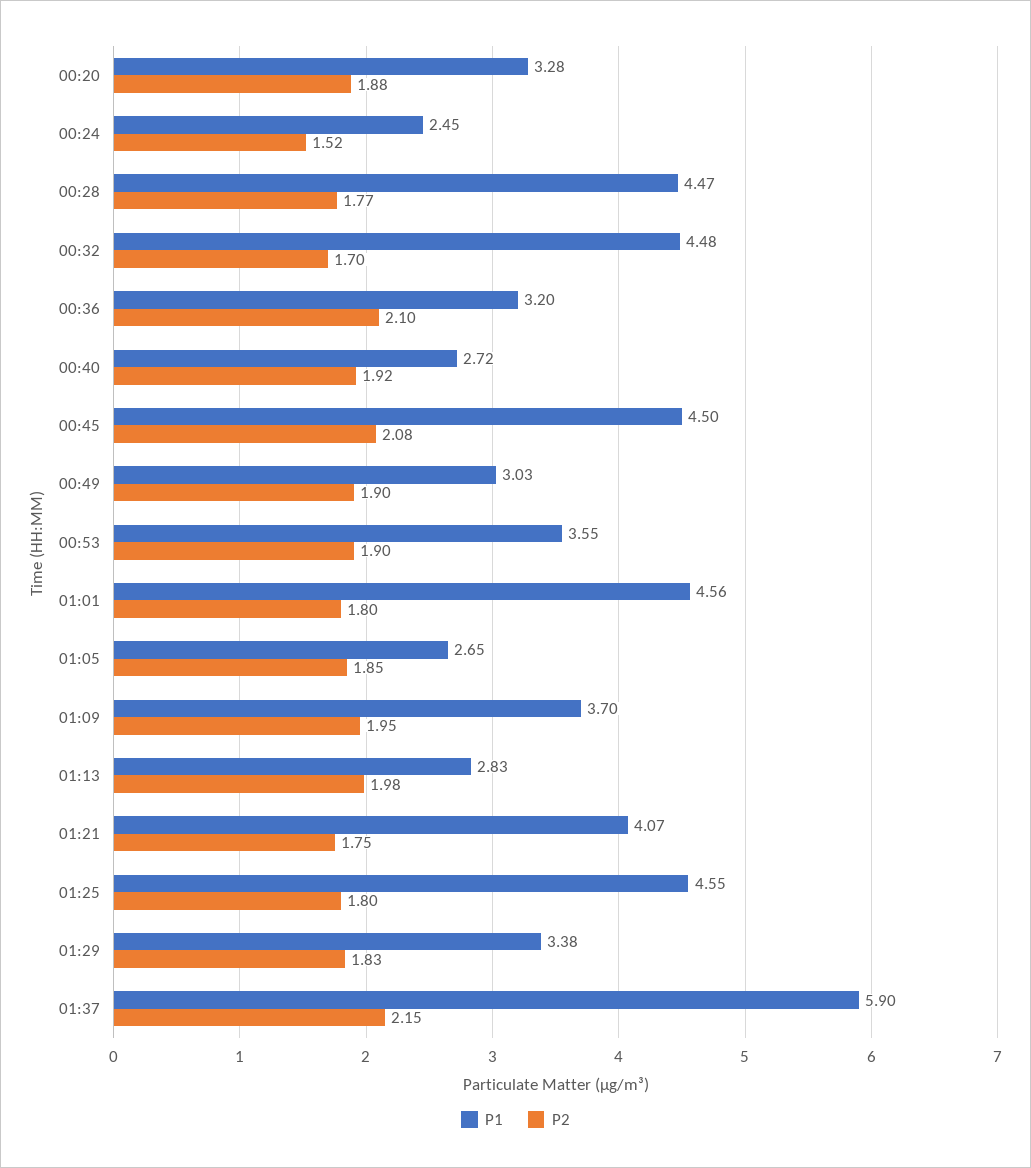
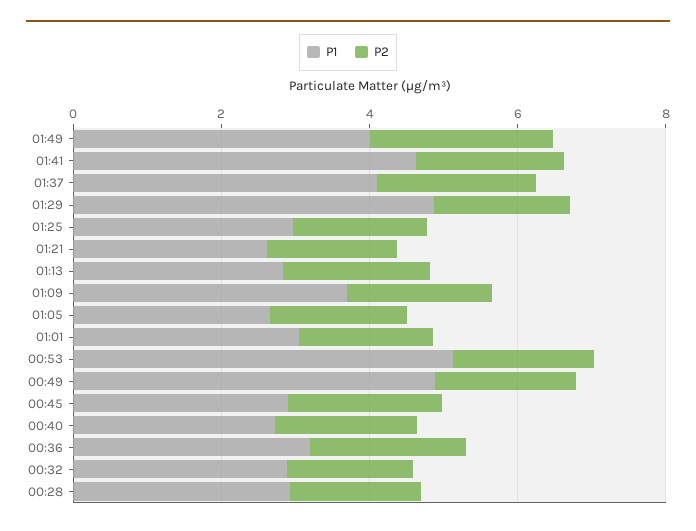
P1, 00:20: 3.28 -> none
P2, 00:20: 1.88 -> none
P1, 00:24: 2.45 -> none
P2, 00:24: 1.52 -> none
P1, 00:28: 4.47 -> 3
P1, 00:32: 4.48 -> 3
P1, 00:45: 4.5 -> 3
P1, 00:49: 3.03 -> 5
P1, 00:53: 3.55 -> 5
P1, 01:01: 4.56 -> 3
P1, 01:21: 4.07 -> 2.5
P1, 01:25: 4.55 -> 3
P1, 01:29: 3.38 -> 5
P1, 01:37: 5.9 -> 4
P1, 01:49: none -> 4
P2, 01:49: none -> 2.5
P1, 01:41: none -> 4.5
P2, 01:41: none -> 2

